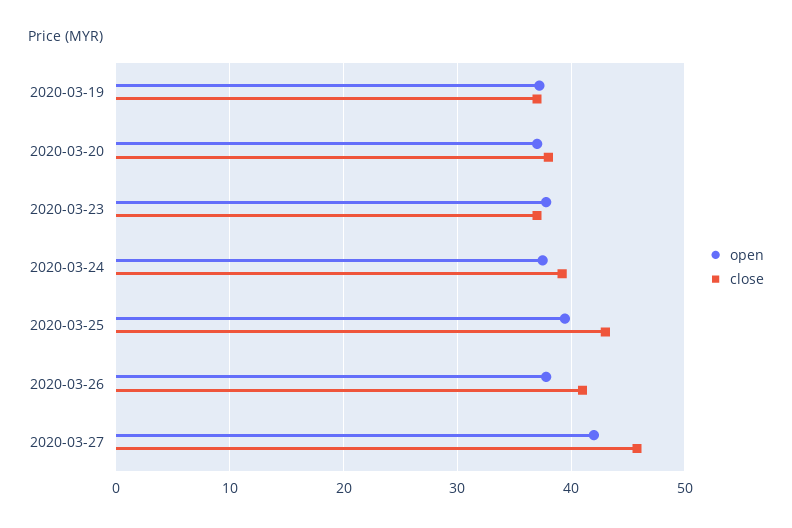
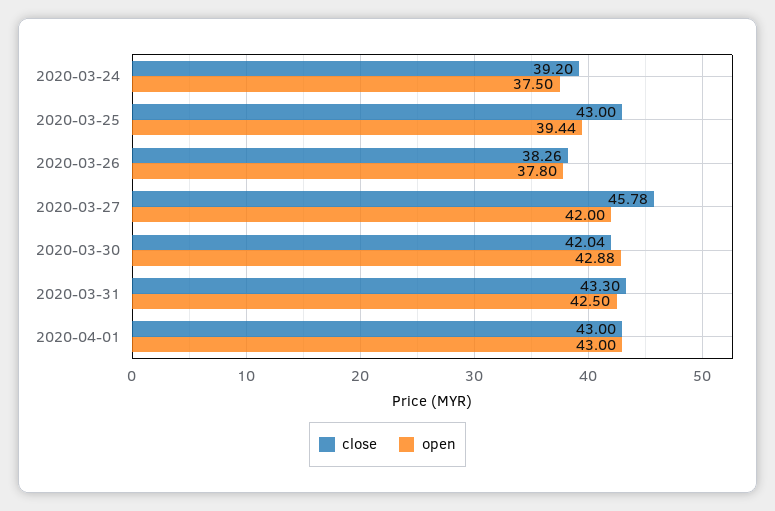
open, 2020-03-19: 37 -> none
close, 2020-03-19: 37 -> none
open, 2020-03-20: 37 -> none
close, 2020-03-20: 38 -> none
open, 2020-03-23: 38 -> none
close, 2020-03-23: 37 -> none
close, 2020-03-26: 41 -> 38.26
close, 2020-03-30: none -> 42.04
open, 2020-03-30: none -> 42.88
close, 2020-03-31: none -> 43.3
open, 2020-03-31: none -> 42.5
close, 2020-04-01: none -> 43
open, 2020-04-01: none -> 43

